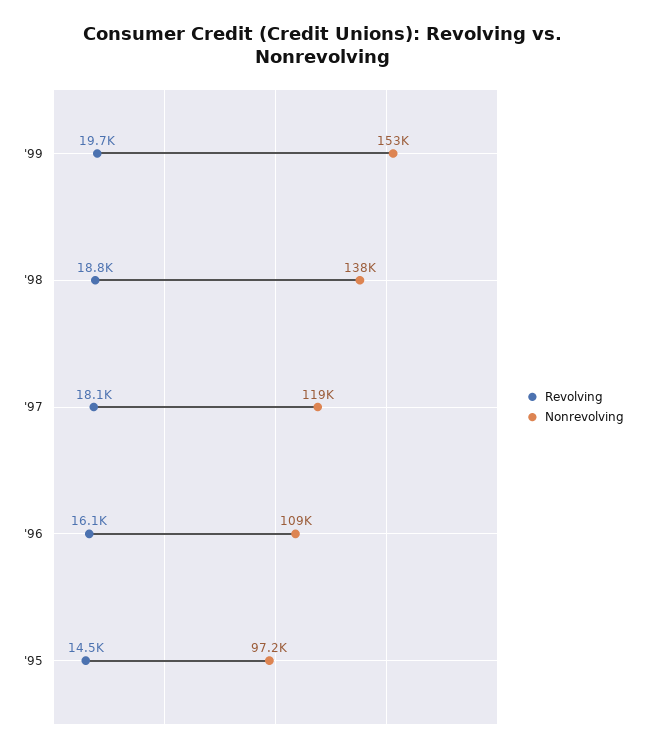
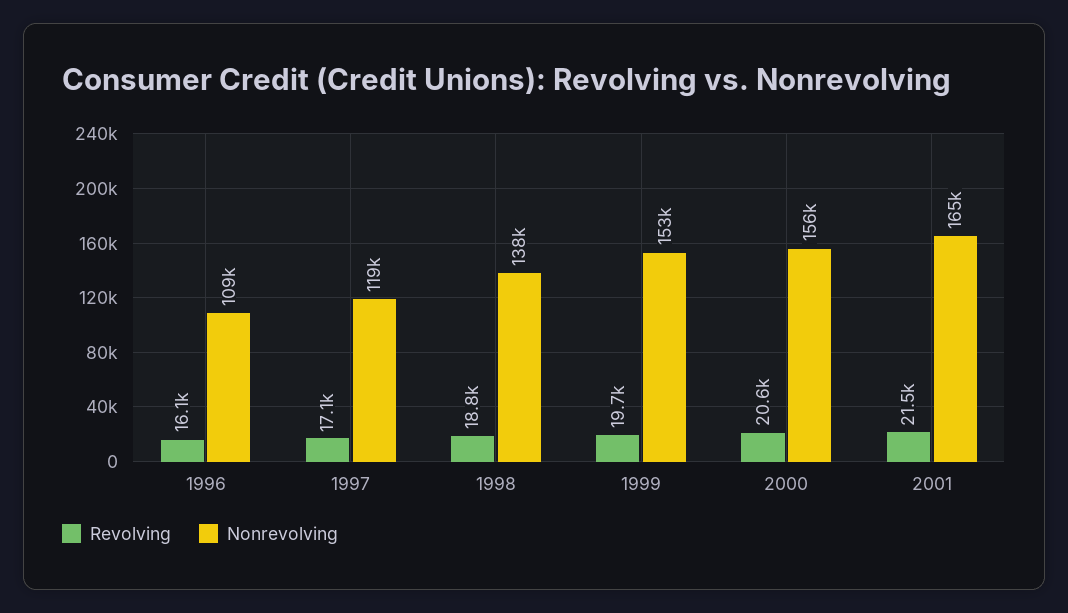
Revolving, '97: 18100 -> 17100
Revolving, '95: 14500 -> none
Nonrevolving, '95: 97200 -> none
Revolving, 2000: none -> 20600
Nonrevolving, 2000: none -> 156000
Revolving, 2001: none -> 21500
Nonrevolving, 2001: none -> 165000

